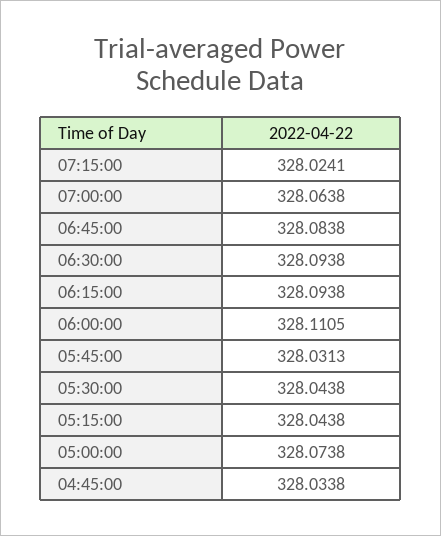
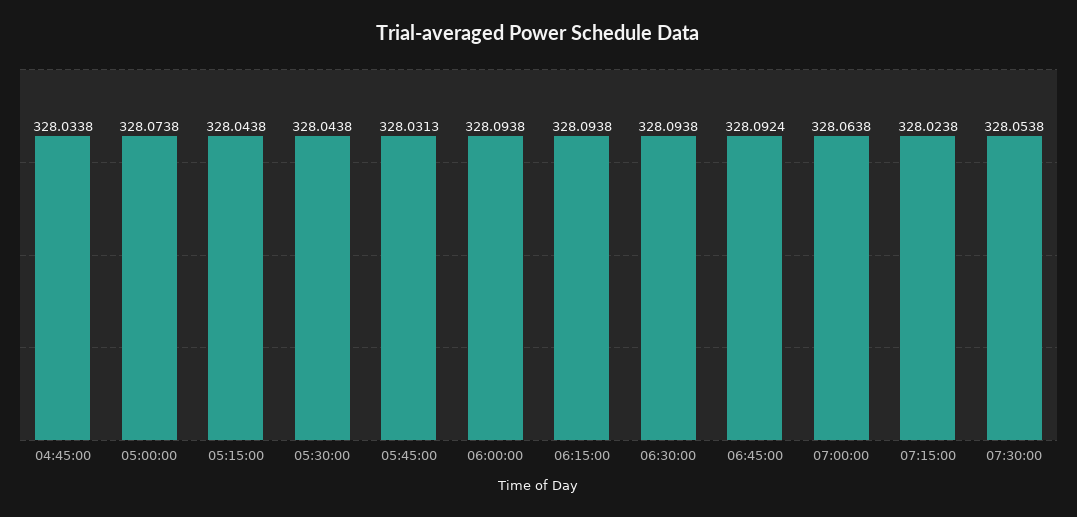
07:15:00: 328.0241 -> 328.0238
06:45:00: 328.0838 -> 328.0924
06:00:00: 328.1105 -> 328.0938
07:30:00: none -> 328.0538

